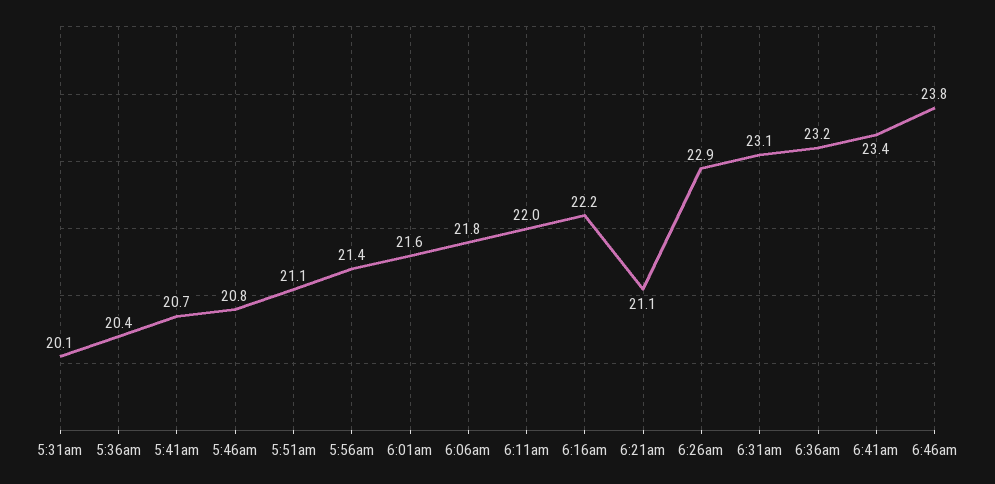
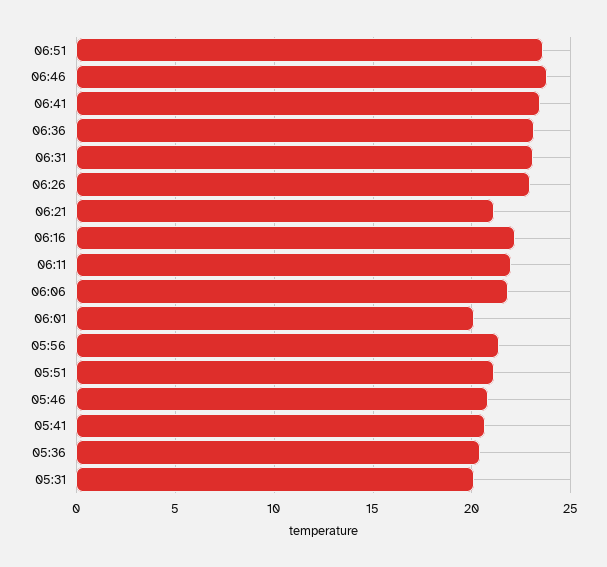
6:01am: 21.6 -> 20
06:51: none -> 23.5

